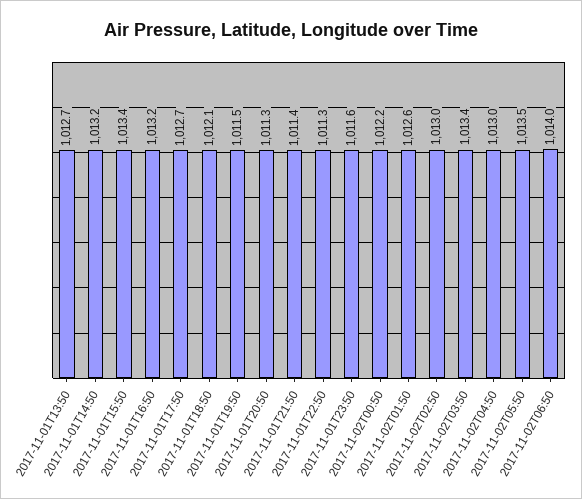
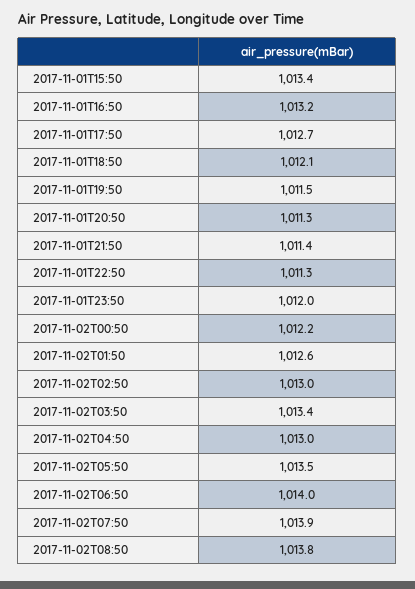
2017-11-01T13:50: 1012.7 -> none
2017-11-01T14:50: 1013.2 -> none
2017-11-01T23:50: 1011.6 -> 1012
2017-11-02T07:50: none -> 1013.9
2017-11-02T08:50: none -> 1013.8

